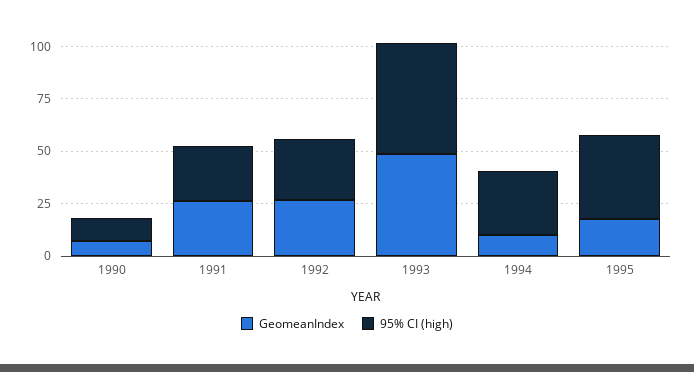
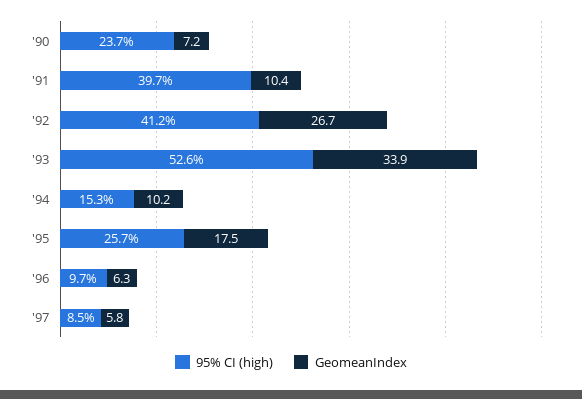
95% CI (high), 1990: 10 -> 23.7
GeomeanIndex, 1991: 25 -> 10.4
95% CI (high), 1991: 25 -> 39.7
95% CI (high), 1992: 30 -> 41.2
GeomeanIndex, 1993: 50 -> 33.9
95% CI (high), 1994: 30 -> 15.3
95% CI (high), 1995: 40 -> 25.7
95% CI (high), '96: none -> 9.7
GeomeanIndex, '96: none -> 6.3
95% CI (high), '97: none -> 8.5
GeomeanIndex, '97: none -> 5.8

